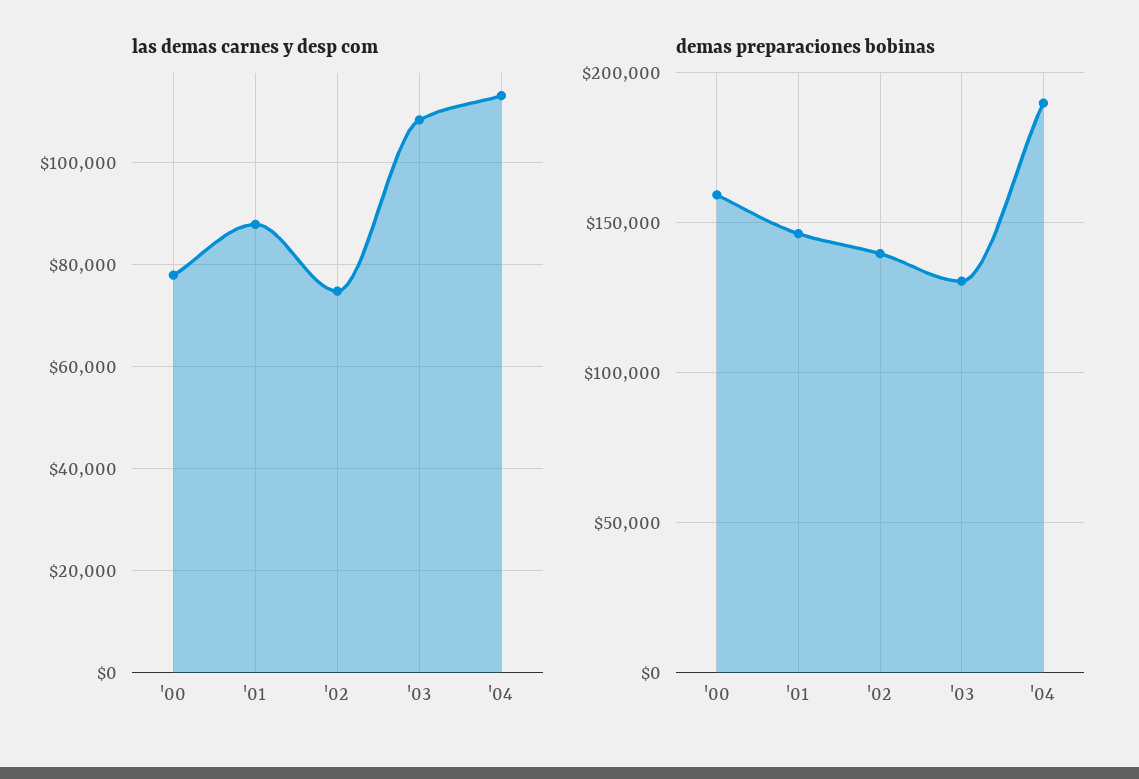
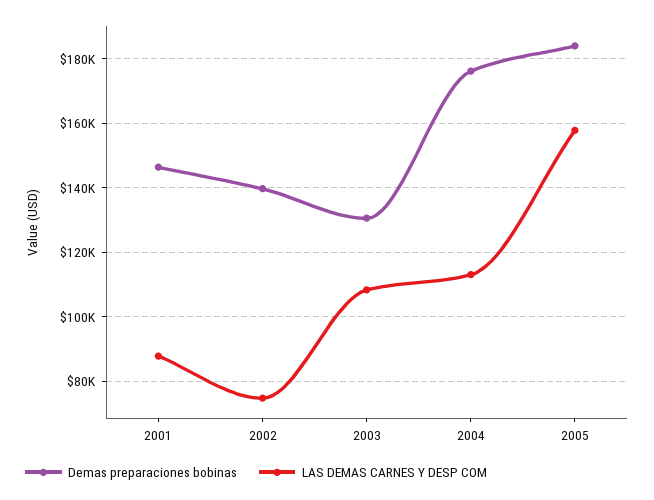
las demas carnes y desp com, '00: 78000 -> none
demas preparaciones bobinas, '00: 160000 -> none
demas preparaciones bobinas, '04: 190000 -> 176000
demas preparaciones bobinas, 2005: none -> 184000
las demas carnes y desp com, 2005: none -> 158000

